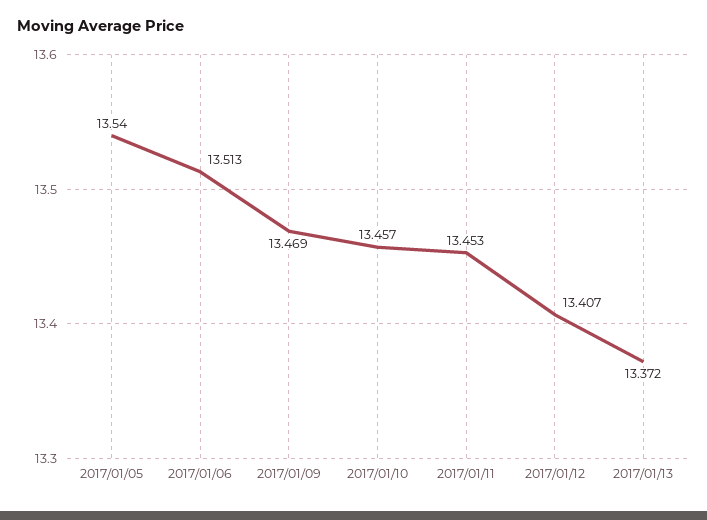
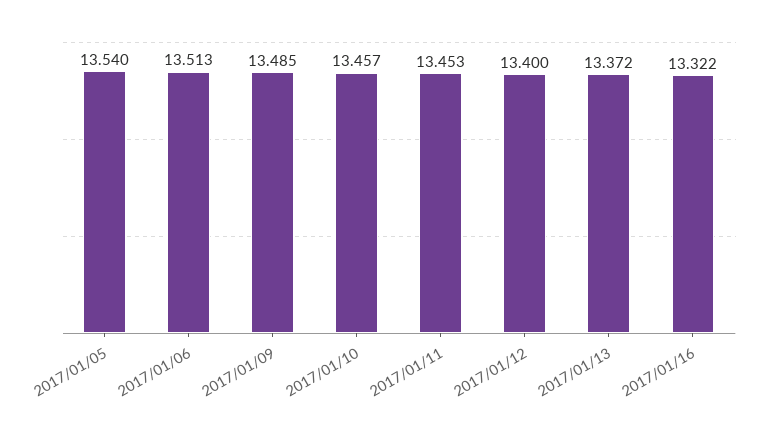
2017/01/09: 13.469 -> 13.485
2017/01/12: 13.407 -> 13.4
2017/01/16: none -> 13.322

